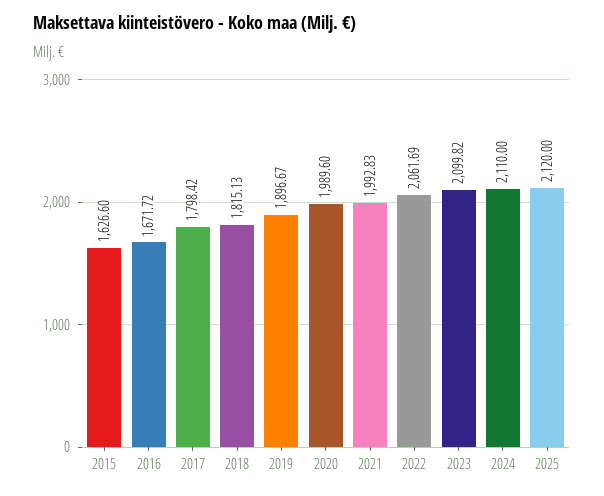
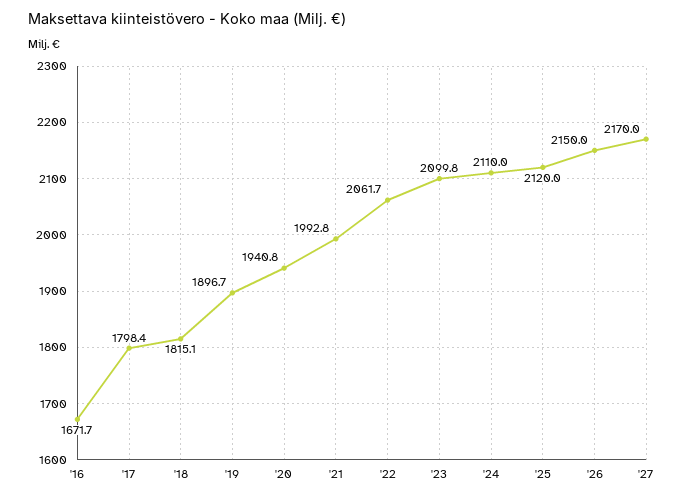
2015: 1626.6 -> none
2020: 1989.6 -> 1940.8
'26: none -> 2150
'27: none -> 2170

